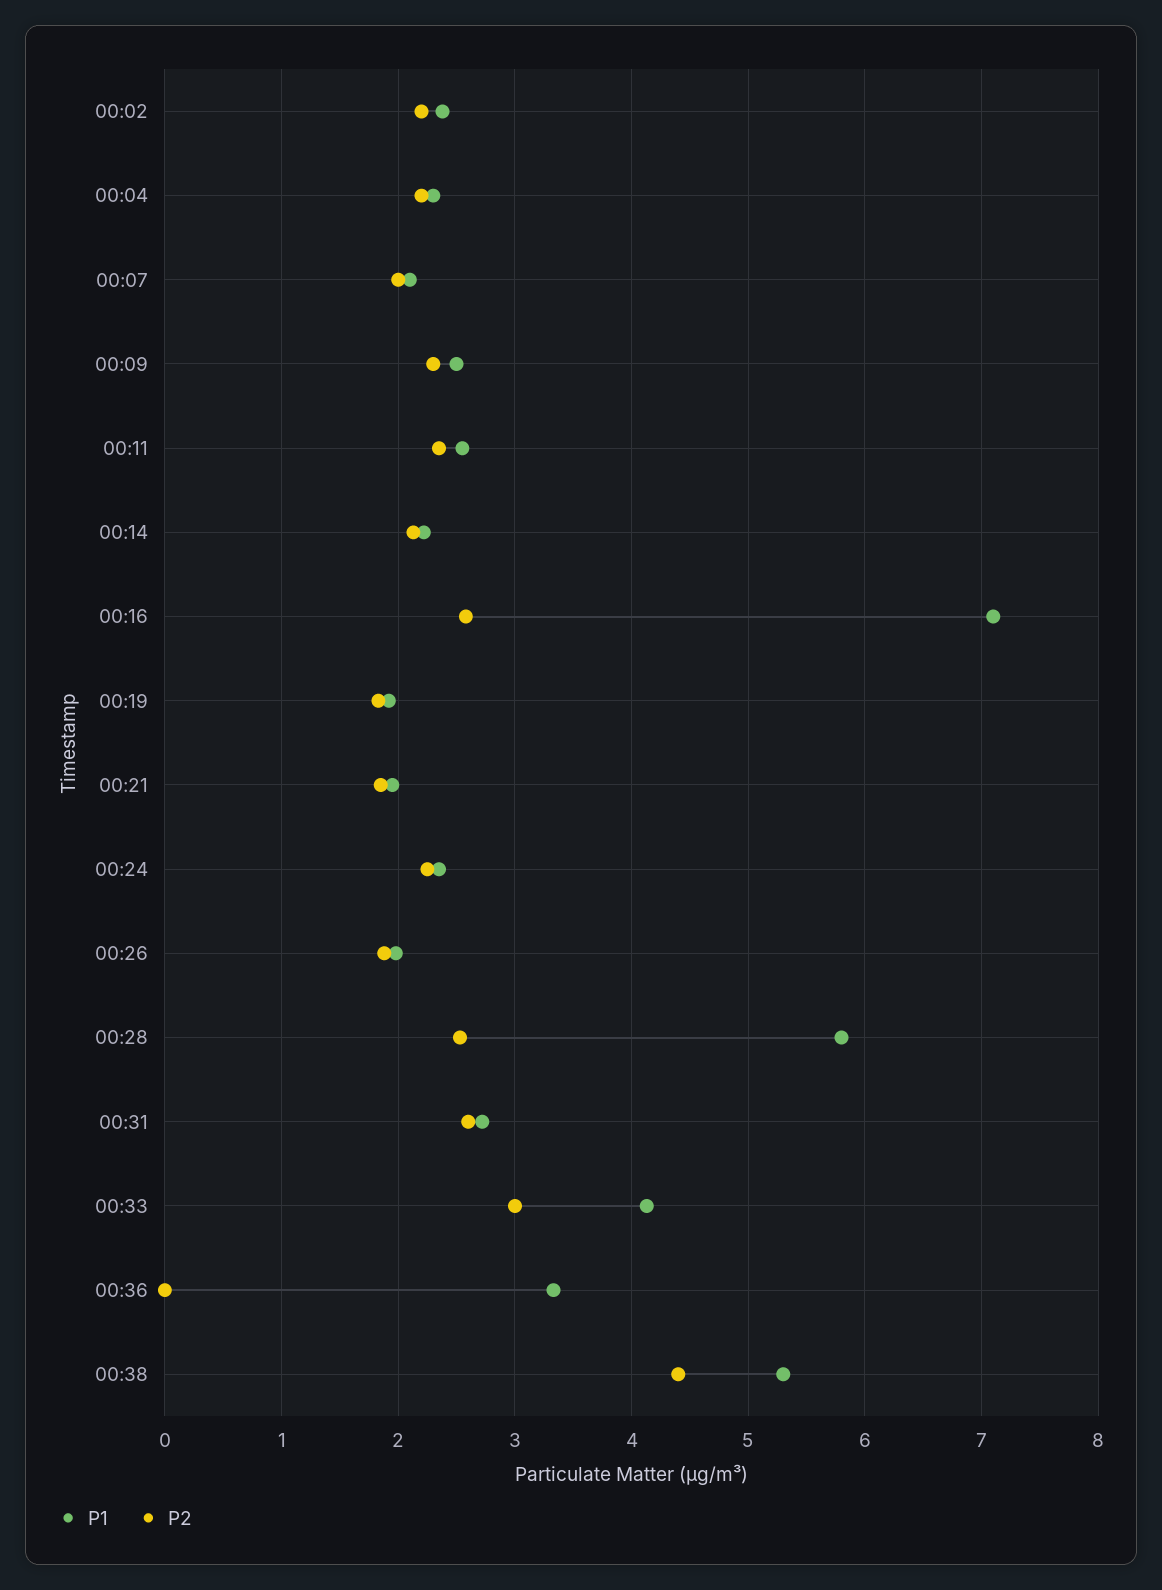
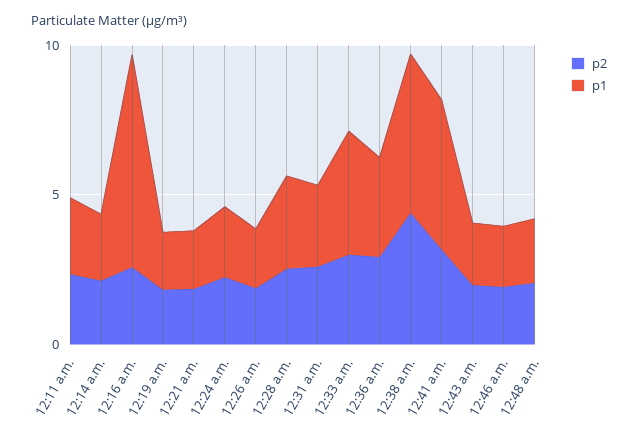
P1, 00:02: 2.4 -> none
P2, 00:02: 2.2 -> none
P1, 00:04: 2.3 -> none
P2, 00:04: 2.2 -> none
P1, 00:07: 2.1 -> none
P2, 00:07: 2 -> none
P1, 00:09: 2.5 -> none
P2, 00:09: 2.3 -> none
P1, 00:28: 5.8 -> 3
P2, 00:36: 0 -> 3
P2, 12:41 a.m.: none -> 3
P1, 12:41 a.m.: none -> 5
P2, 12:43 a.m.: none -> 2
P1, 12:43 a.m.: none -> 2
P2, 12:46 a.m.: none -> 2
P1, 12:46 a.m.: none -> 2
P2, 12:48 a.m.: none -> 2
P1, 12:48 a.m.: none -> 2

